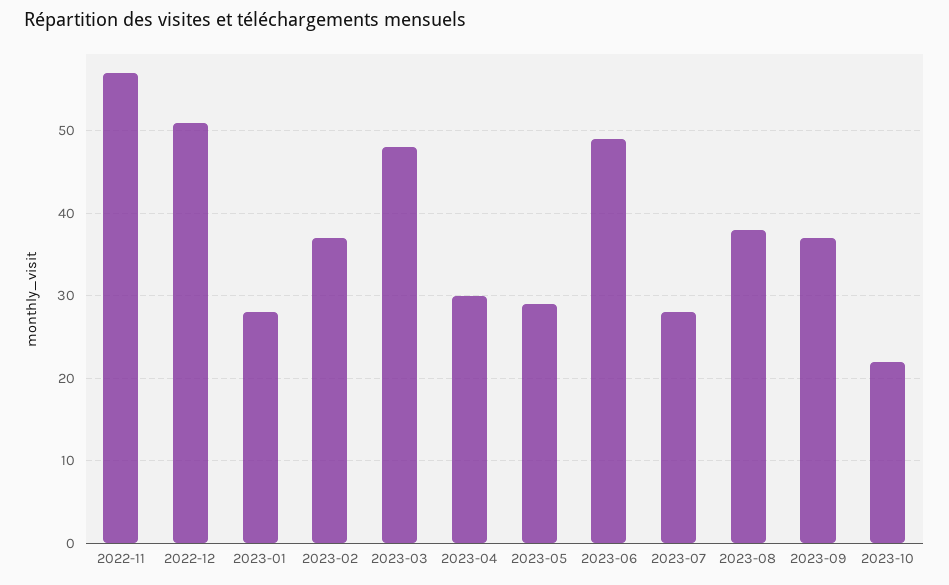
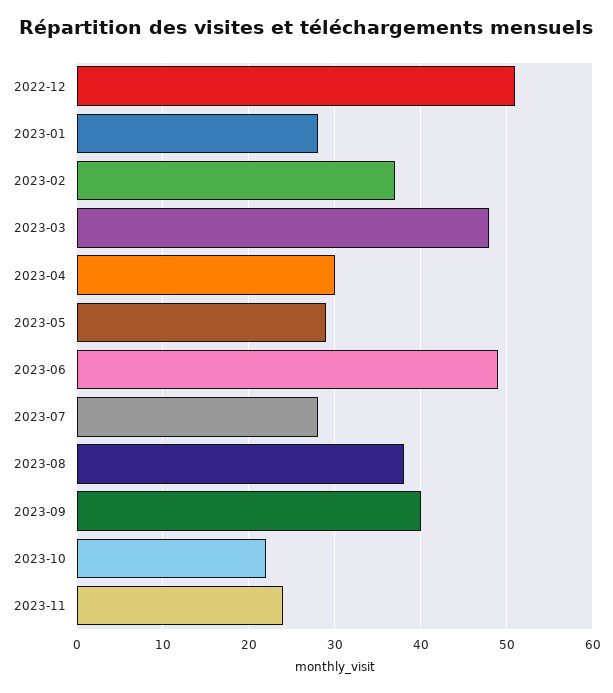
2022-11: 57 -> none
2023-09: 37 -> 40
2023-11: none -> 24

